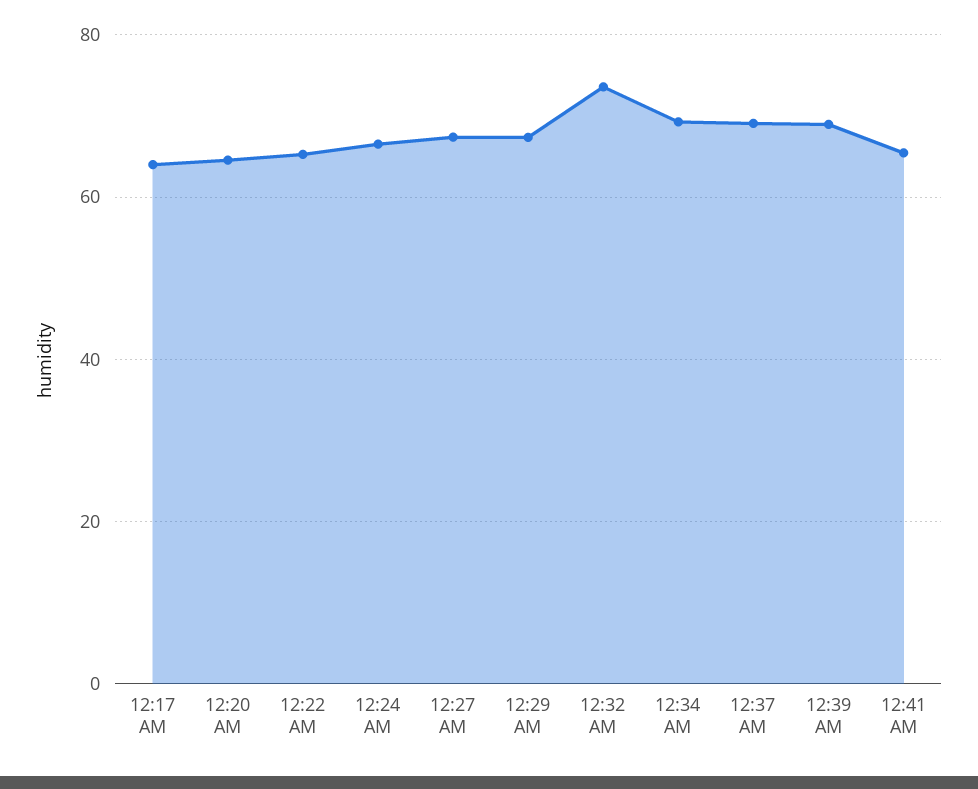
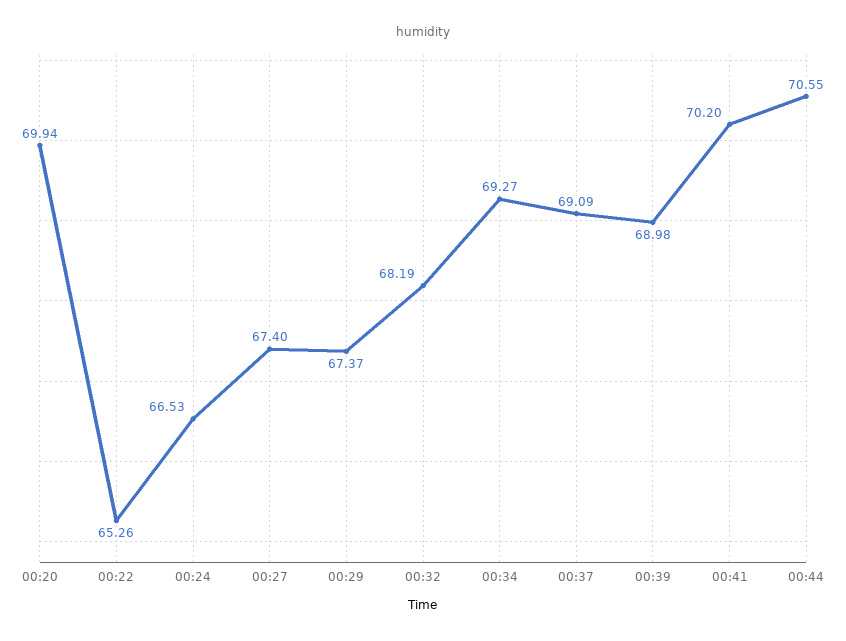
12:17 AM: 64 -> none
12:20 AM: 64 -> 69.94
12:32 AM: 74 -> 68.19
12:41 AM: 66 -> 70.2
00:44: none -> 70.55

